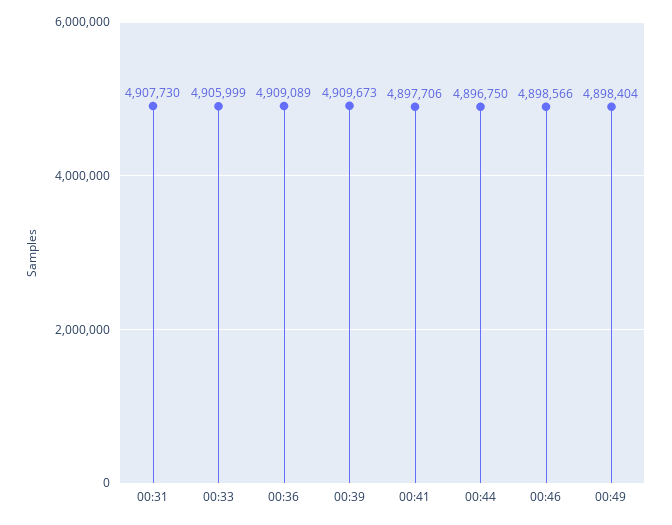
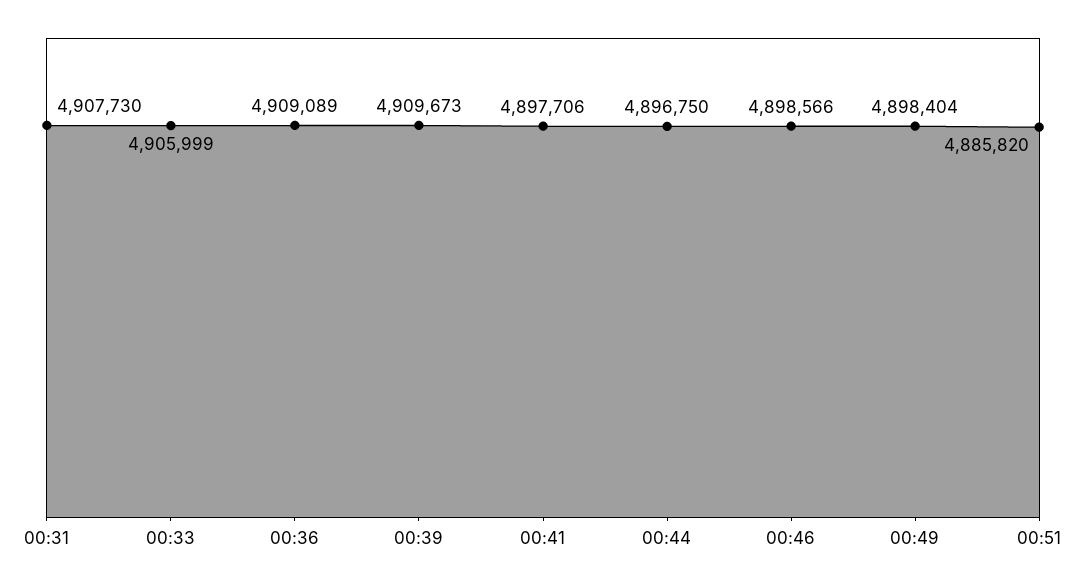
00:51: none -> 4885820

